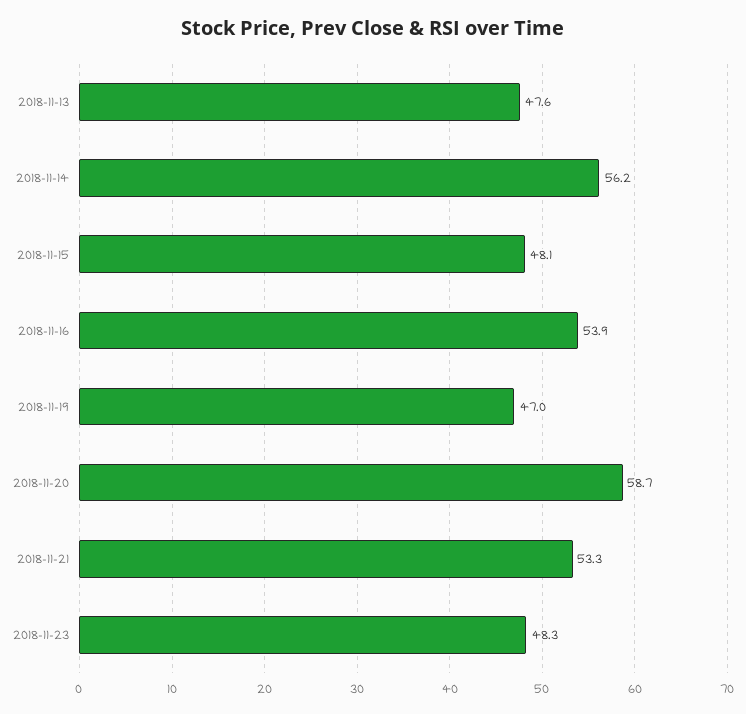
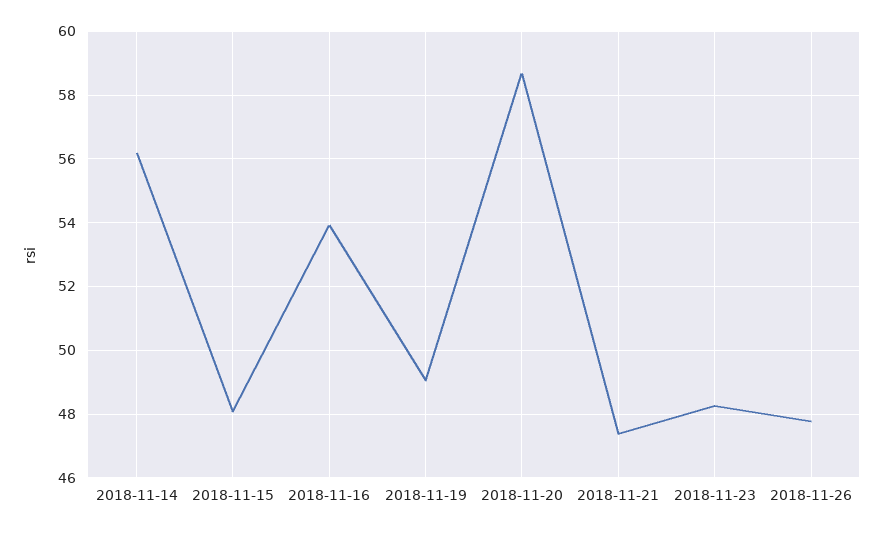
2018-11-13: 47.6 -> none
2018-11-19: 47 -> 49
2018-11-21: 53.3 -> 47.4
2018-11-26: none -> 47.8

